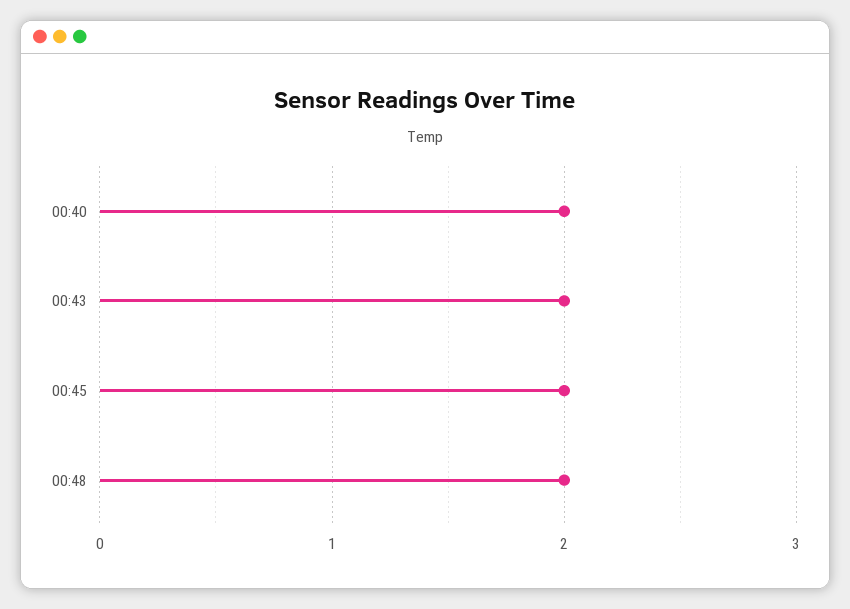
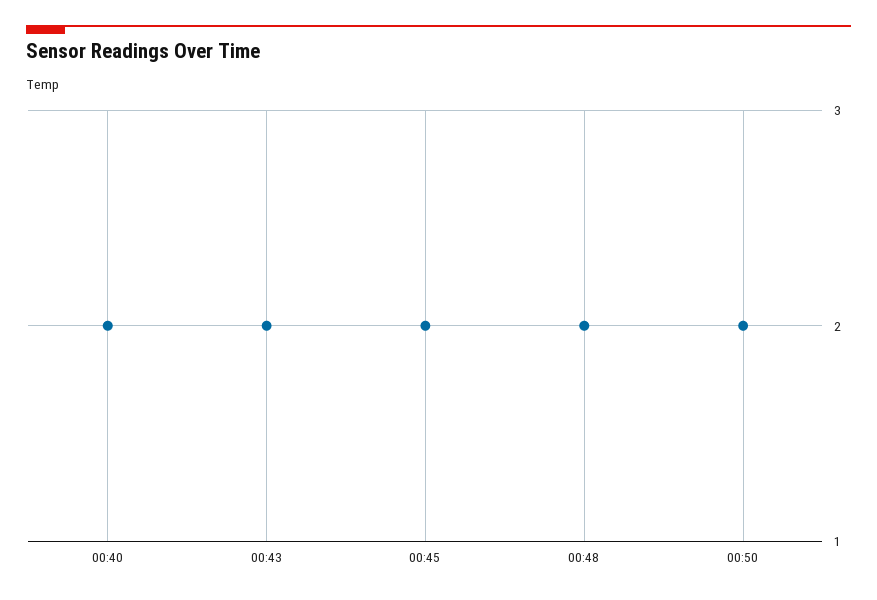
00:50: none -> 2

